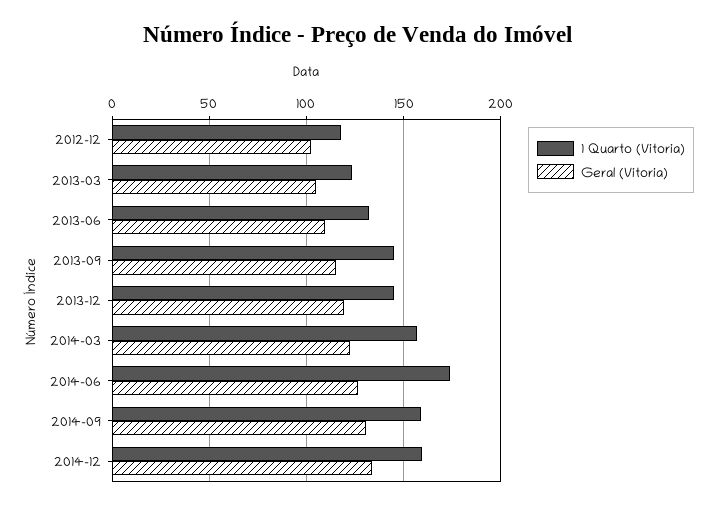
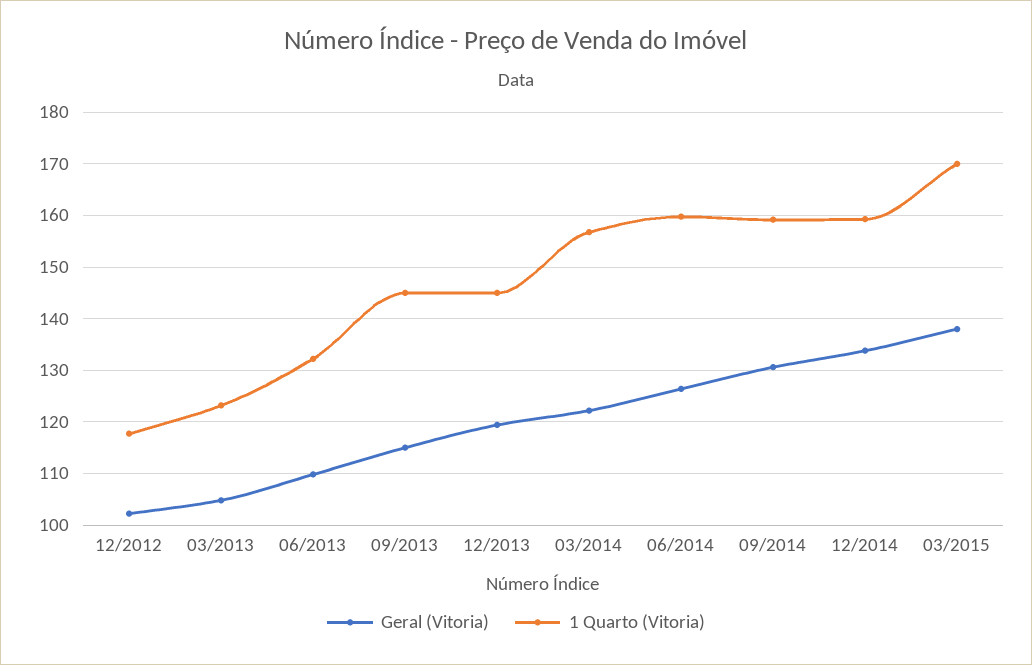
1 Quarto (Vitoria), 2014-06: 175 -> 160
Geral (Vitoria), 03/2015: none -> 138
1 Quarto (Vitoria), 03/2015: none -> 170

